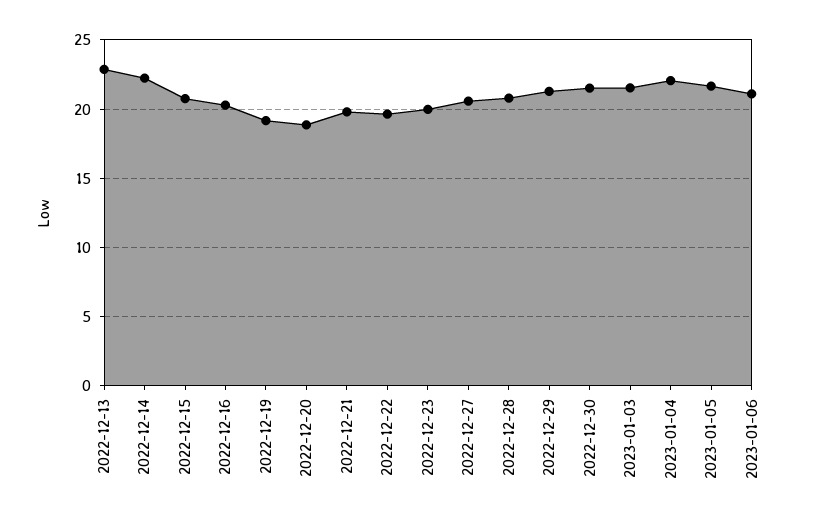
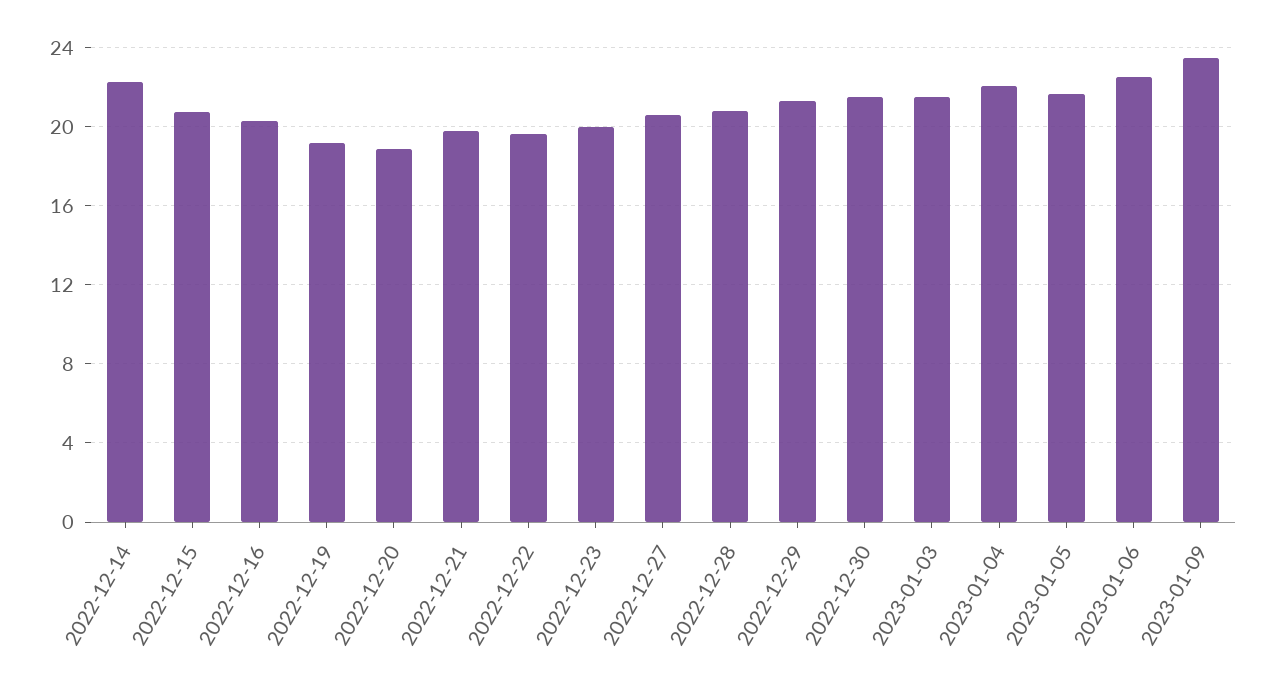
2022-12-13: 23 -> none
2023-01-06: 21 -> 22.5
2023-01-09: none -> 23.5

